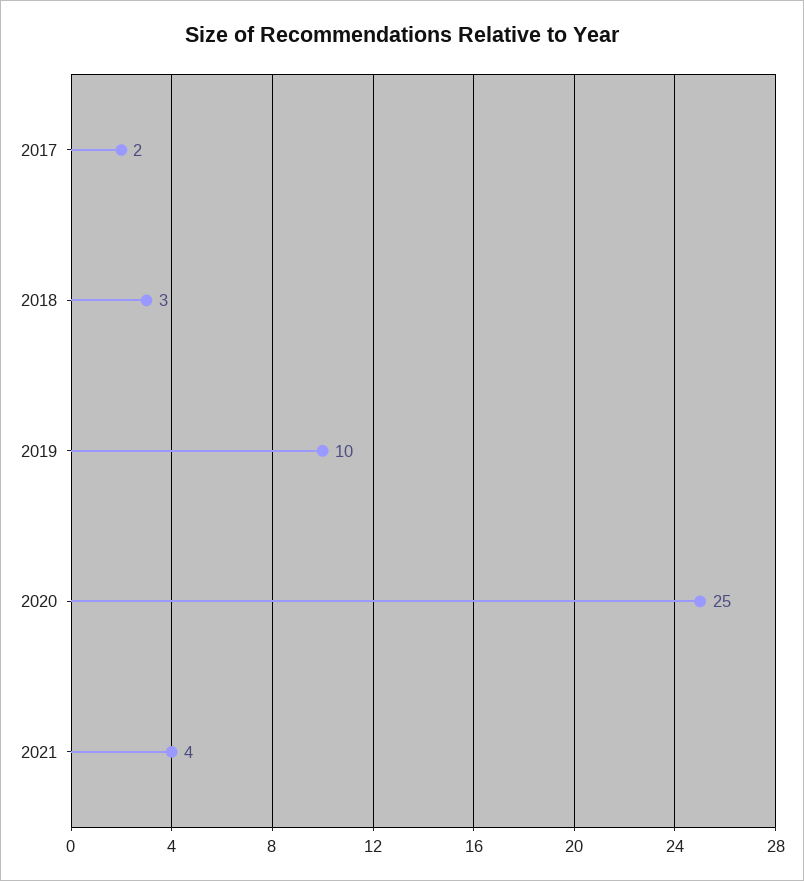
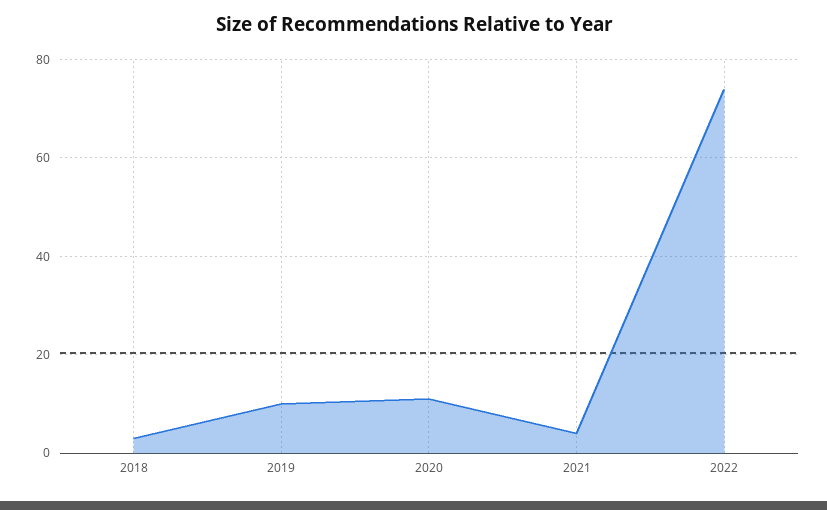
2017: 2 -> none
2020: 25 -> 10
2022: none -> 75

